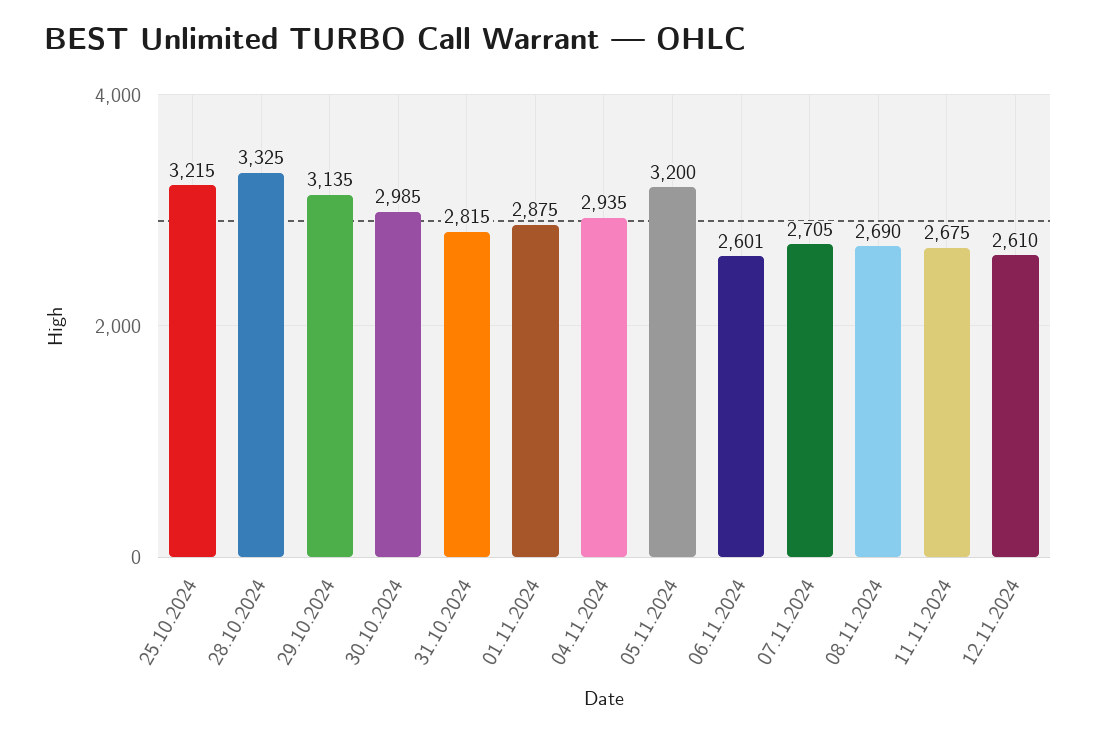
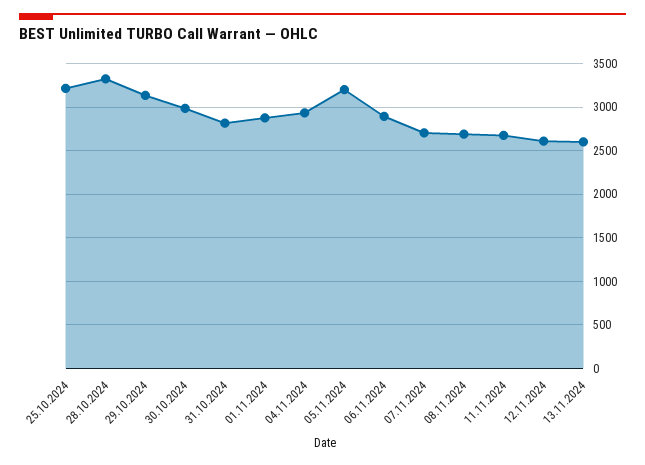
06.11.2024: 2601 -> 2900
13.11.2024: none -> 2600

